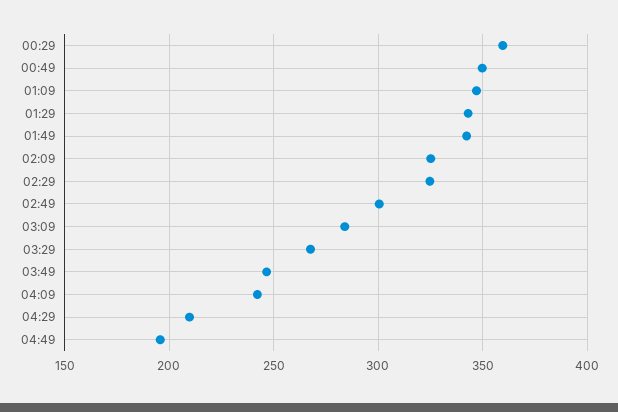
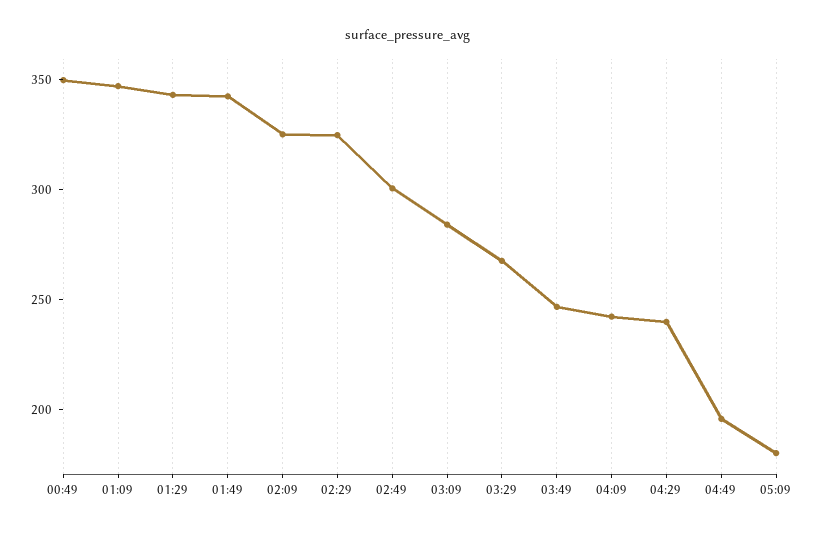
00:29: 360 -> none
04:29: 210 -> 240
05:09: none -> 180

